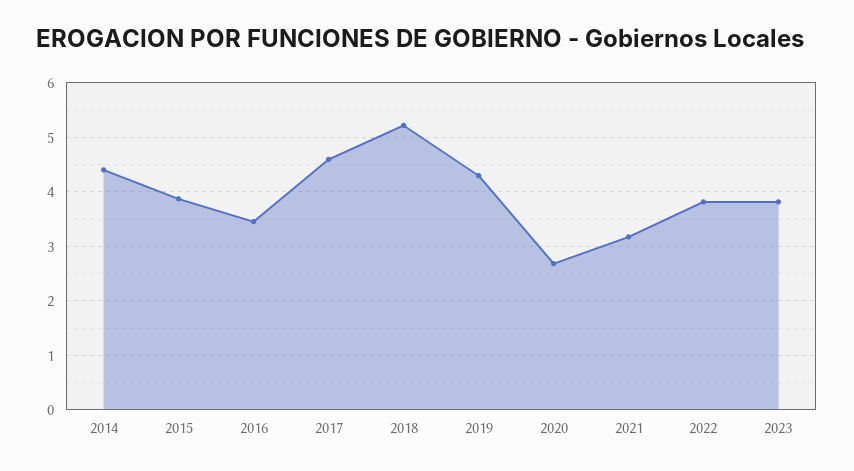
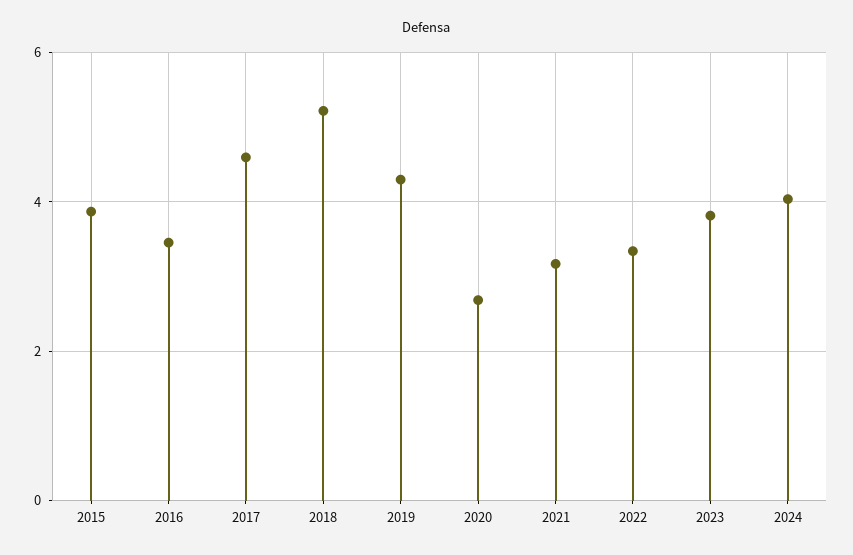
2014: 4.4 -> none
2022: 3.8 -> 3.4
2024: none -> 4

